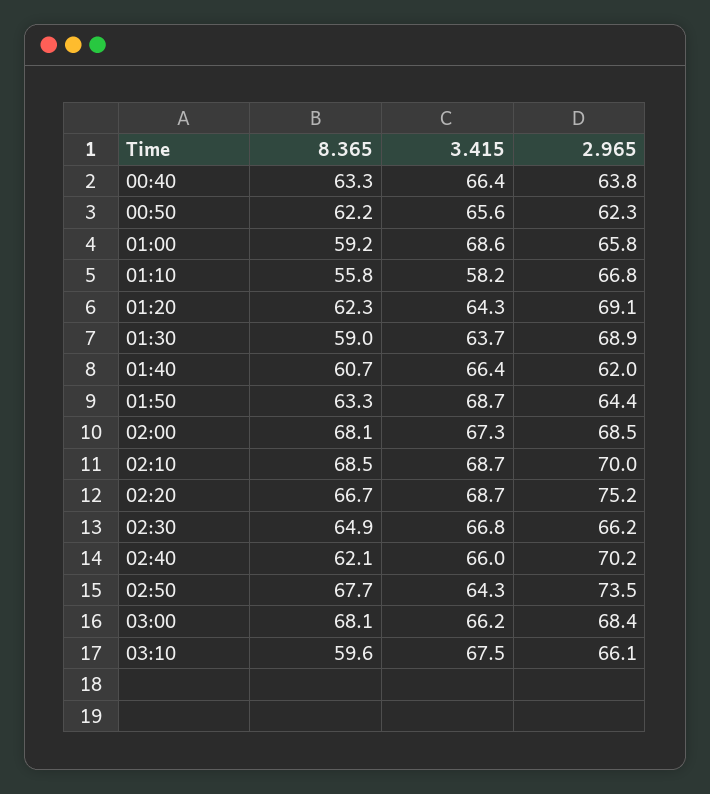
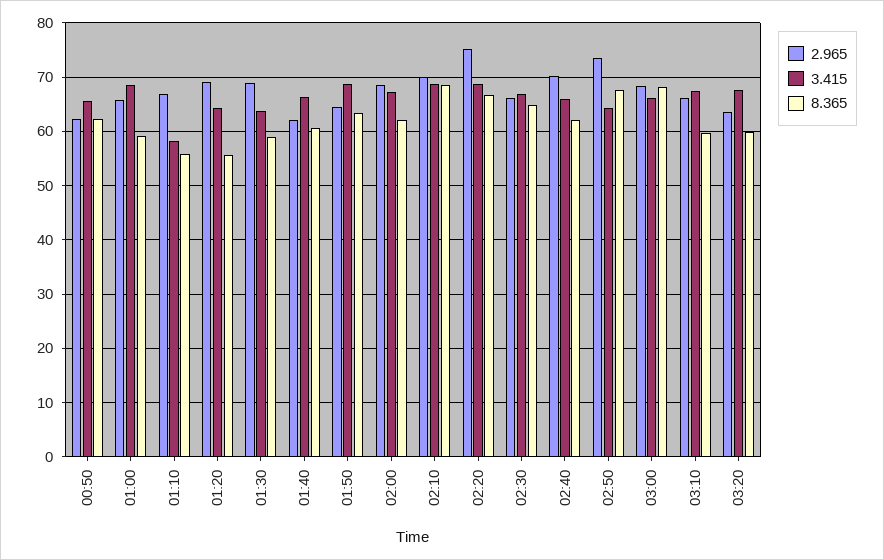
8.365, 00:40: 63.3 -> none
3.415, 00:40: 66.4 -> none
2.965, 00:40: 63.8 -> none
8.365, 01:20: 62.3 -> 56
8.365, 02:00: 68.1 -> 62
2.965, 03:20: none -> 64
3.415, 03:20: none -> 68
8.365, 03:20: none -> 60

